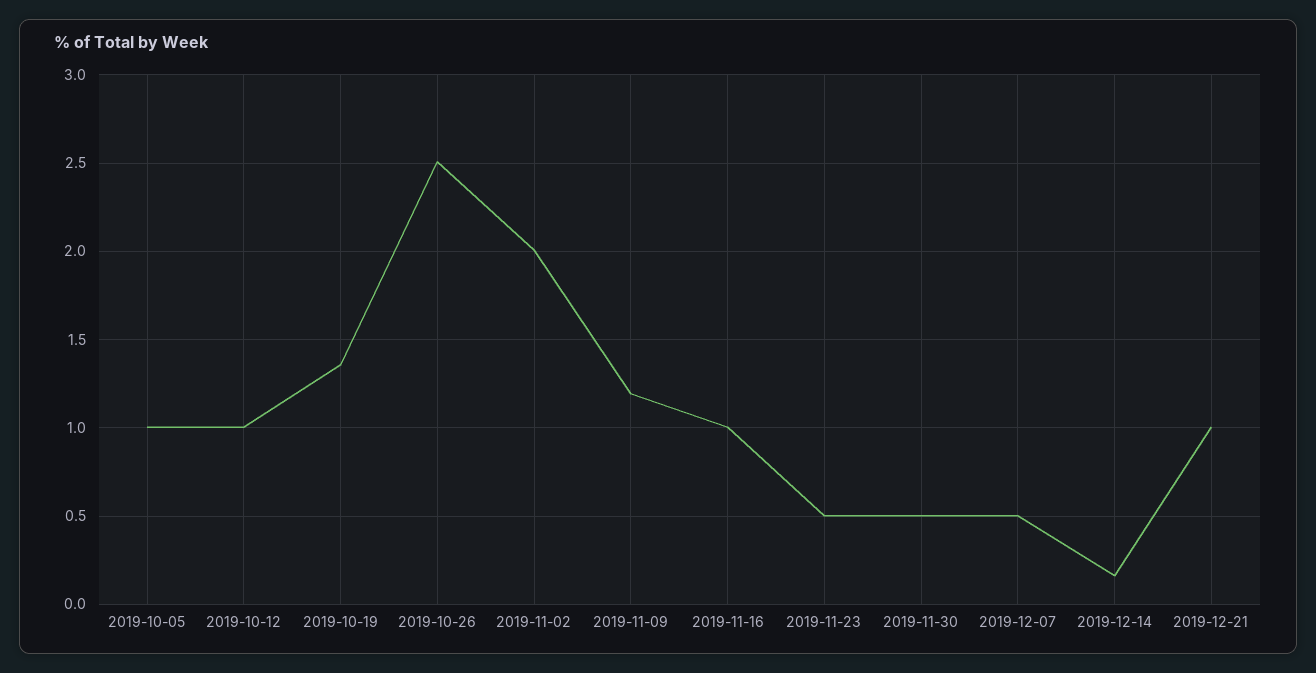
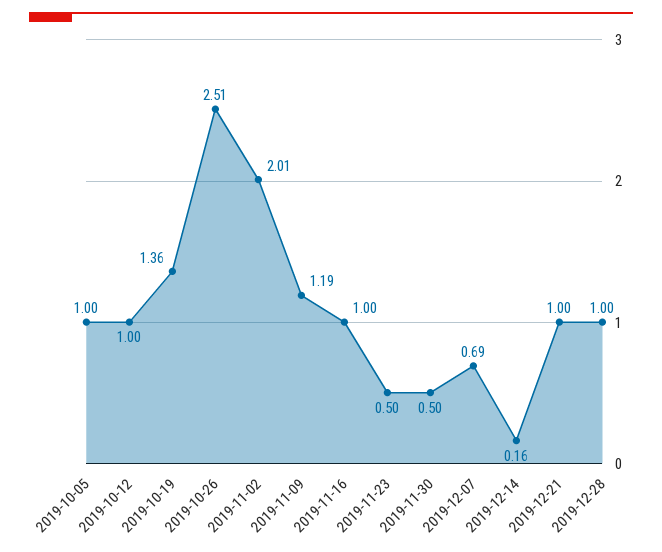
2019-12-07: 0.5 -> 0.69
2019-12-28: none -> 1

